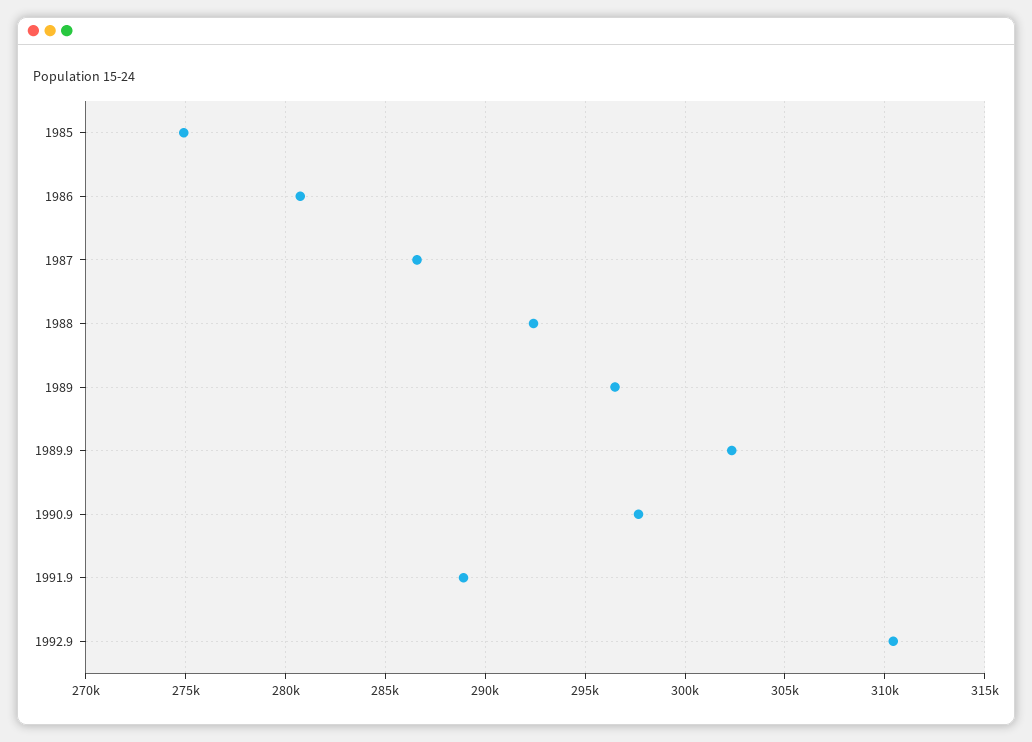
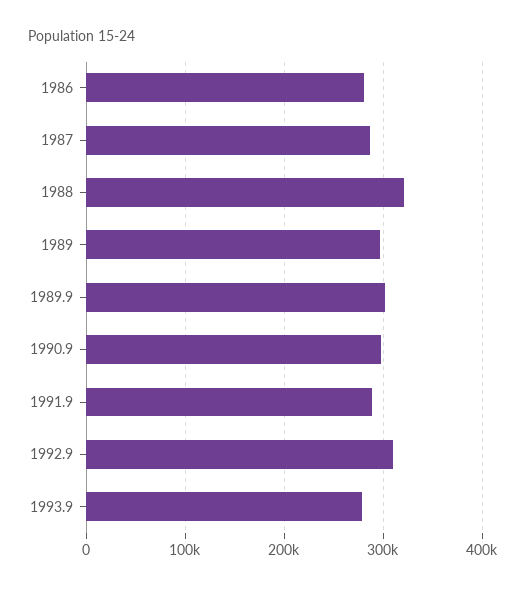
1985: 275000 -> none
1988: 292500 -> 320000
1993.9: none -> 280000

